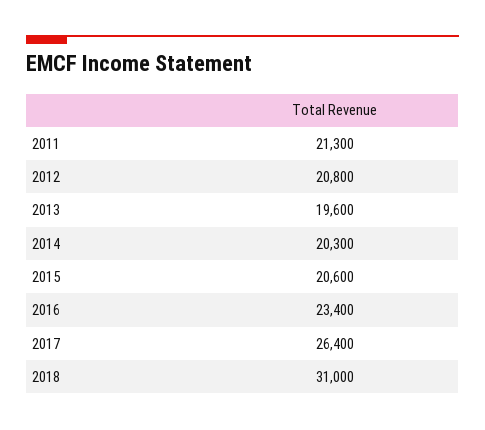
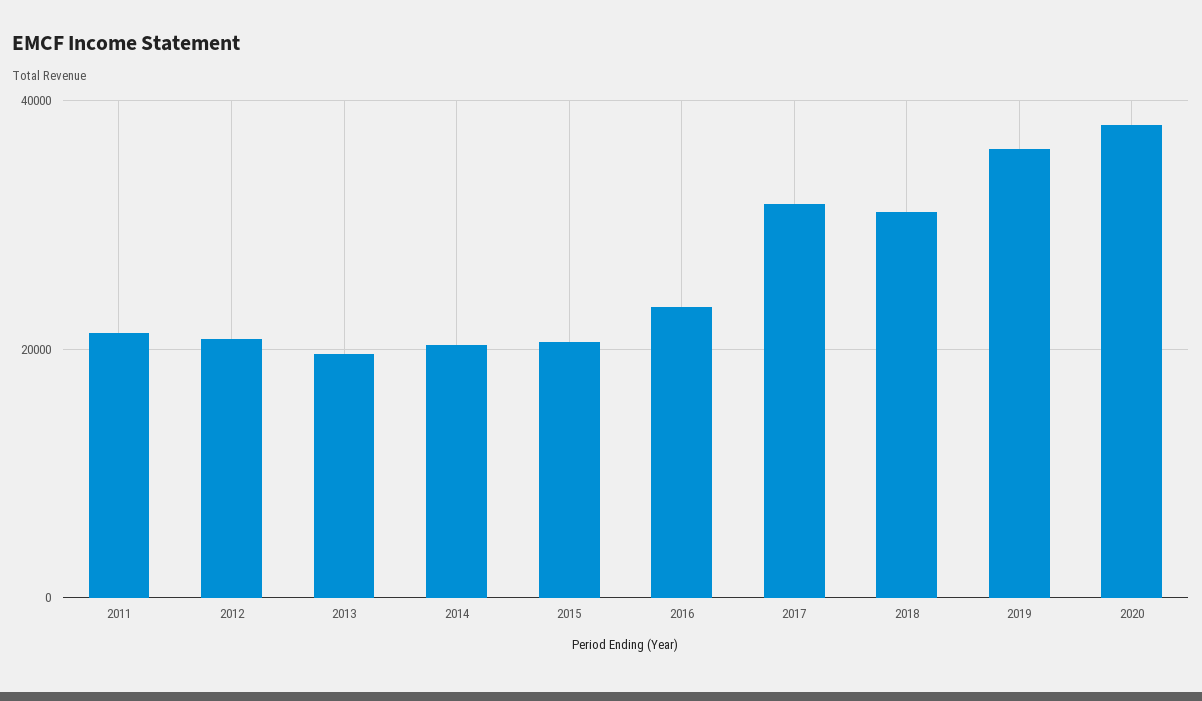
2017: 26400 -> 32000
2019: none -> 36000
2020: none -> 38000

